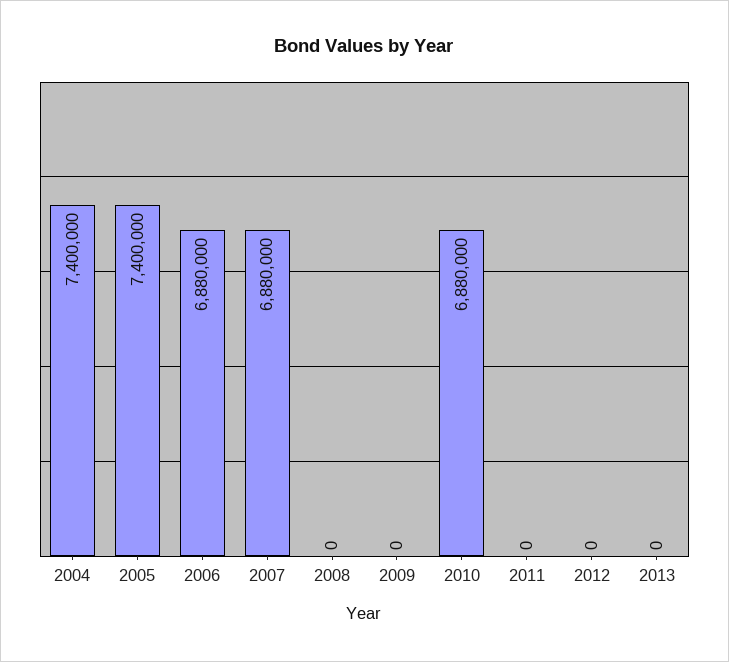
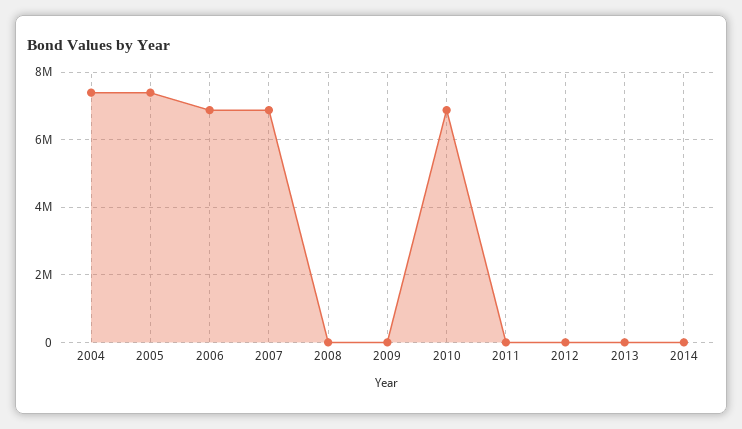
2014: none -> 0

